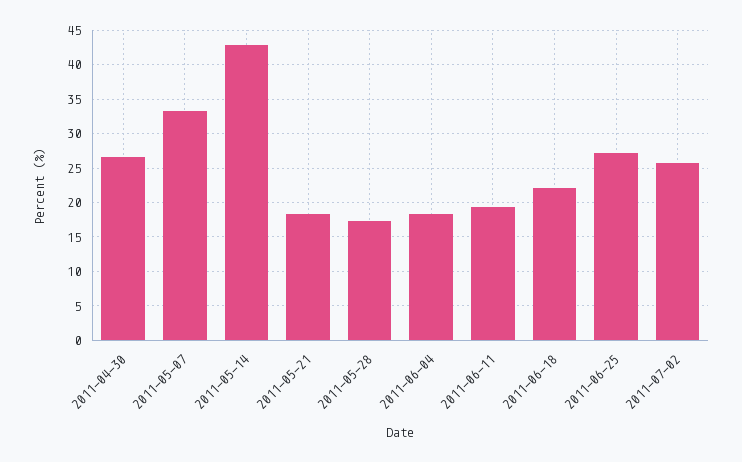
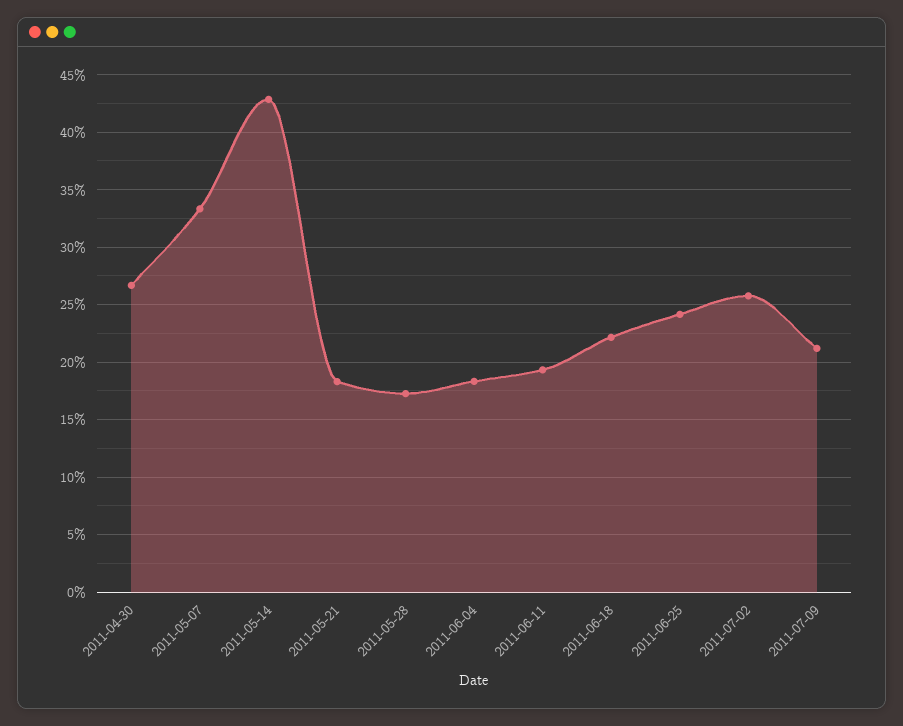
2011-06-25: 27 -> 24
2011-07-09: none -> 21

